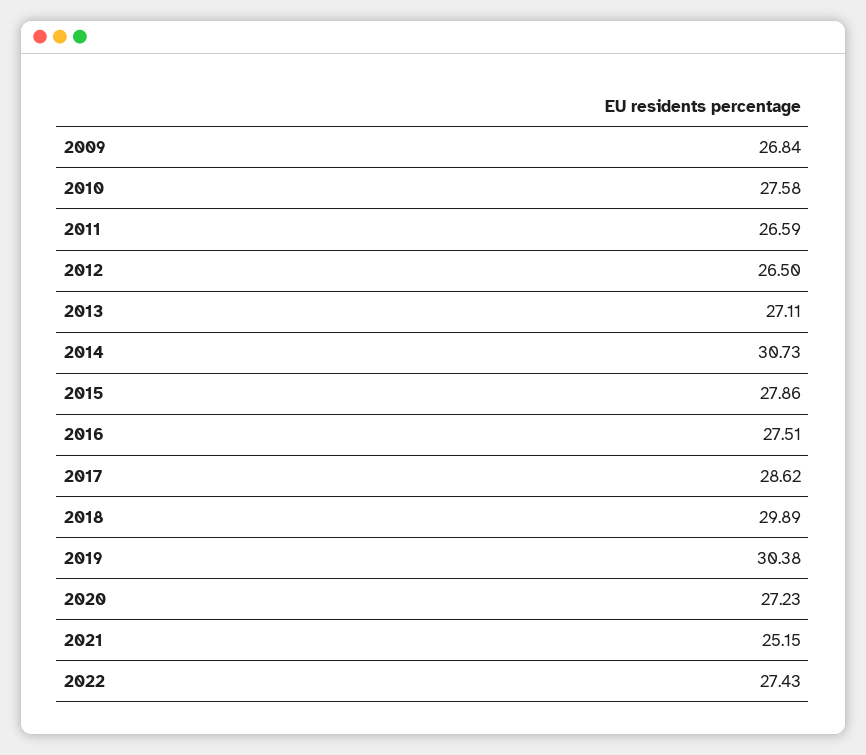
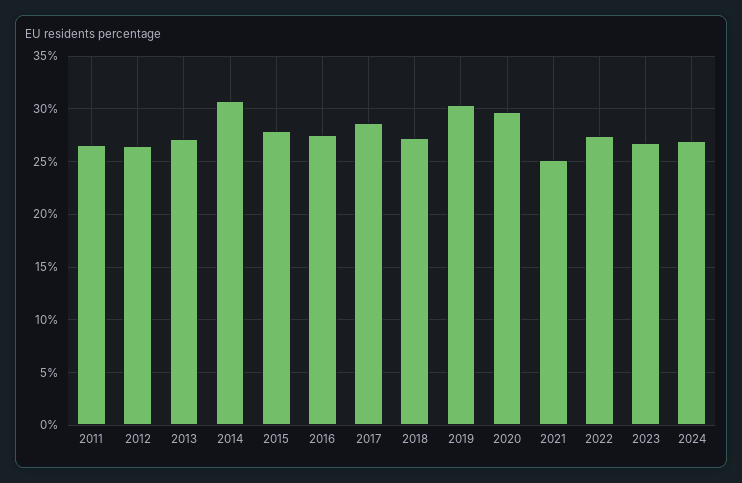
2009: 26.84 -> none
2010: 27.58 -> none
2018: 29.89 -> 27
2020: 27.23 -> 30
2023: none -> 27
2024: none -> 27

